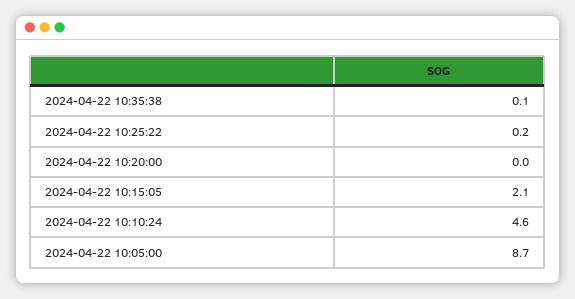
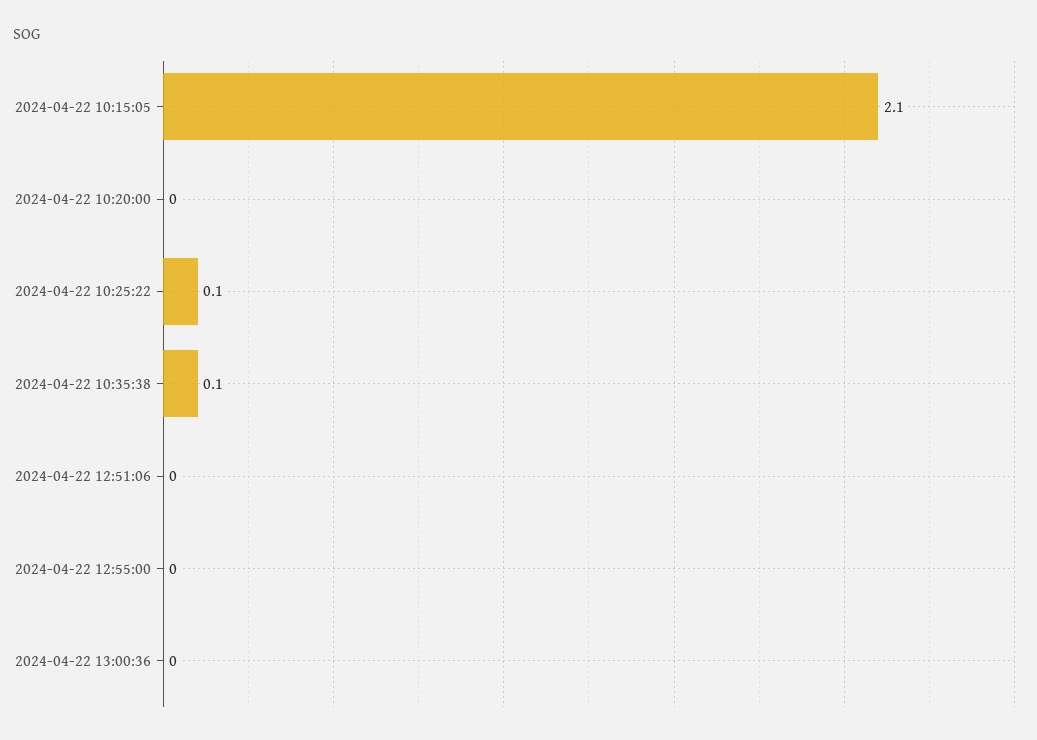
2024-04-22 10:25:22: 0.2 -> 0.1
2024-04-22 10:10:24: 4.6 -> none
2024-04-22 10:05:00: 8.7 -> none
2024-04-22 12:51:06: none -> 0
2024-04-22 12:55:00: none -> 0
2024-04-22 13:00:36: none -> 0

